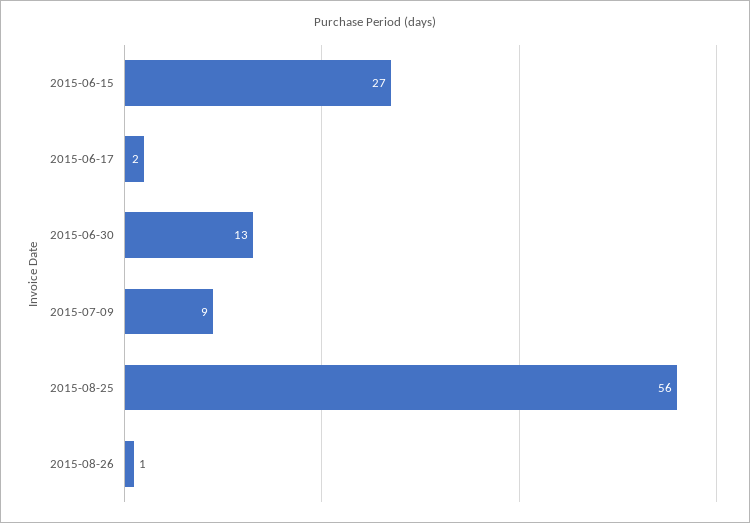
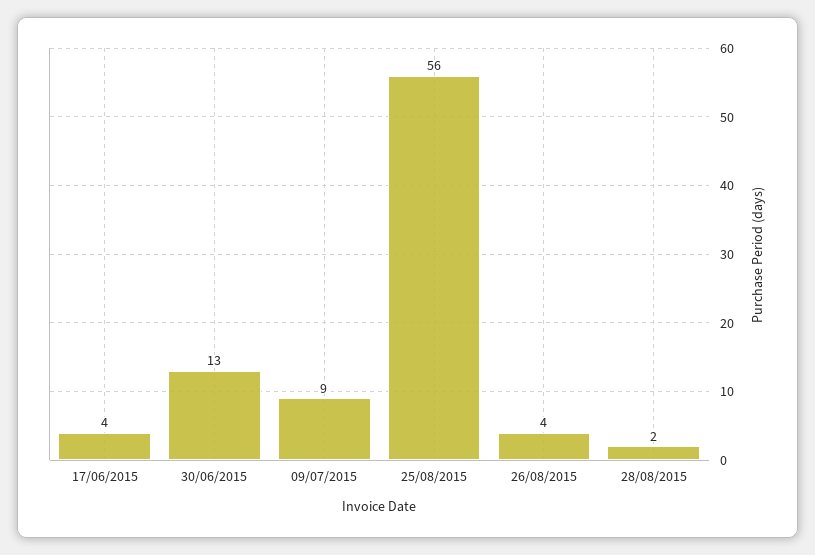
2015-06-15: 27 -> none
2015-06-17: 2 -> 4
2015-08-26: 1 -> 4
28/08/2015: none -> 2

